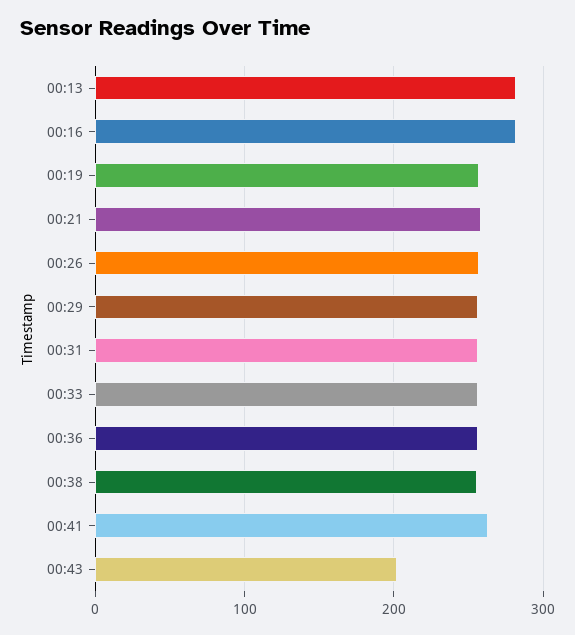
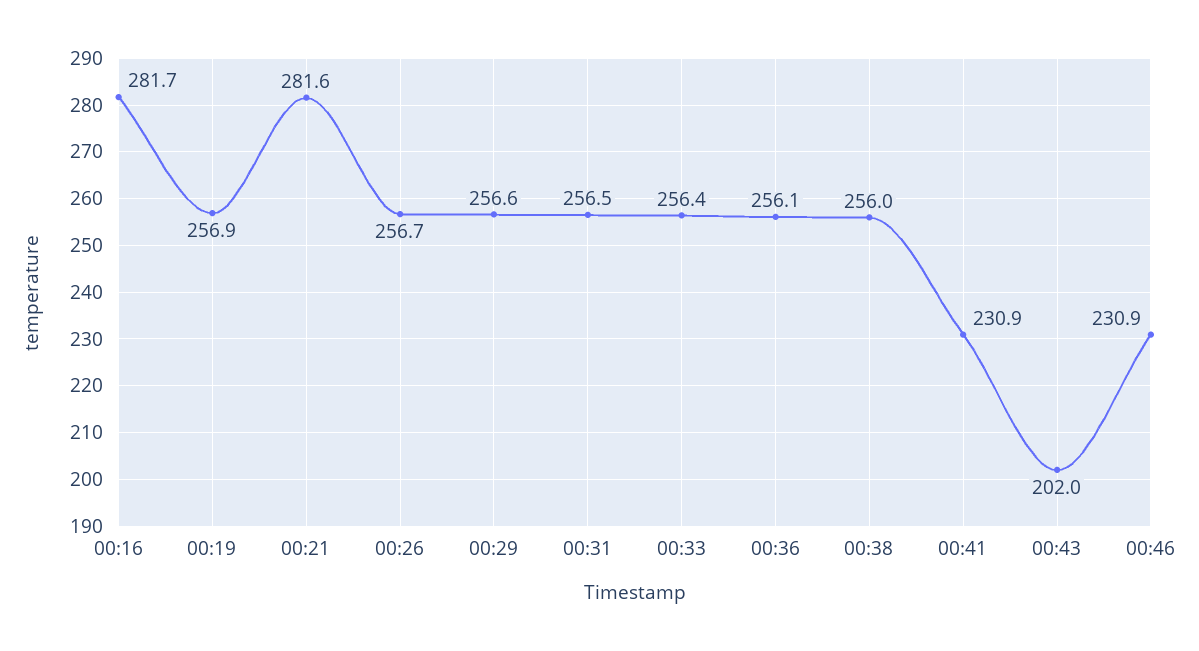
00:13: 280 -> none
00:21: 260 -> 281.6
00:41: 260 -> 230.9
00:46: none -> 230.9

